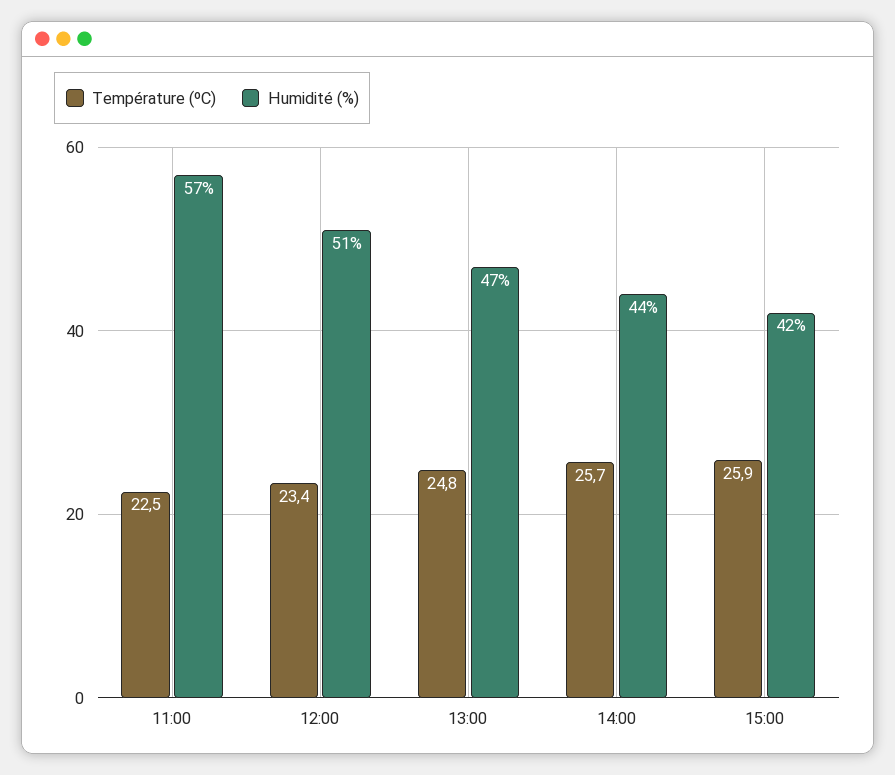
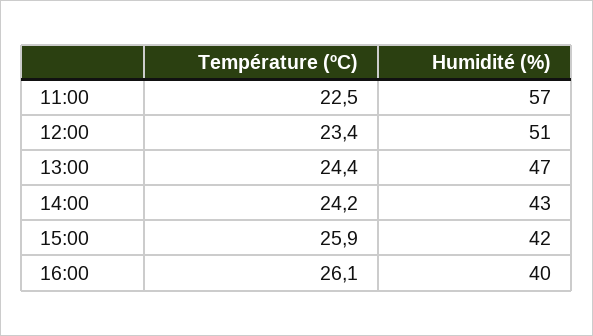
Température (ºC), 13:00: 24.8 -> 24.4
Température (ºC), 14:00: 25.7 -> 24.2
Humidité (%), 14:00: 44 -> 43
Température (ºC), 16:00: none -> 26.1
Humidité (%), 16:00: none -> 40

